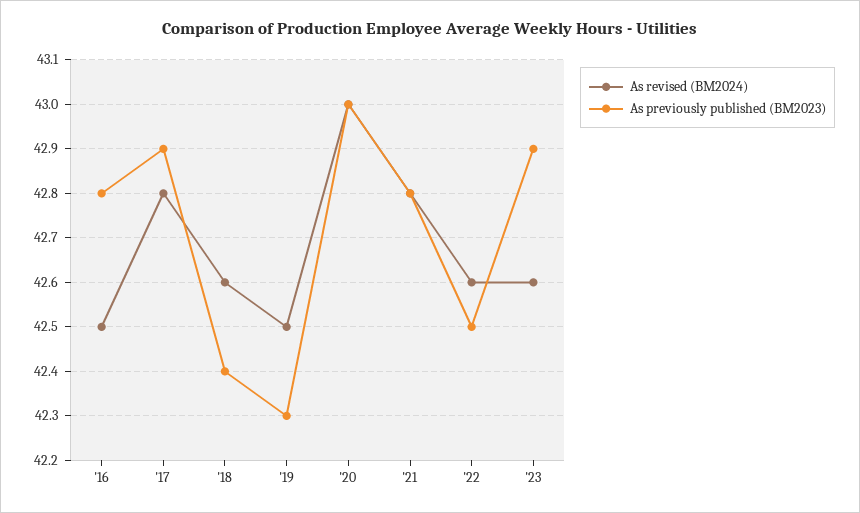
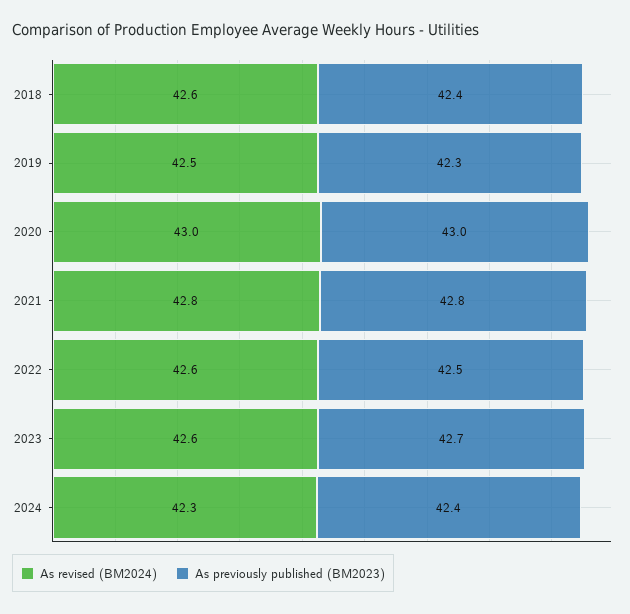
As revised (BM2024), '16: 42.5 -> none
As previously published (BM2023), '16: 42.8 -> none
As revised (BM2024), '17: 42.8 -> none
As previously published (BM2023), '17: 42.9 -> none
As previously published (BM2023), '23: 42.9 -> 42.7
As revised (BM2024), 2024: none -> 42.3
As previously published (BM2023), 2024: none -> 42.4

